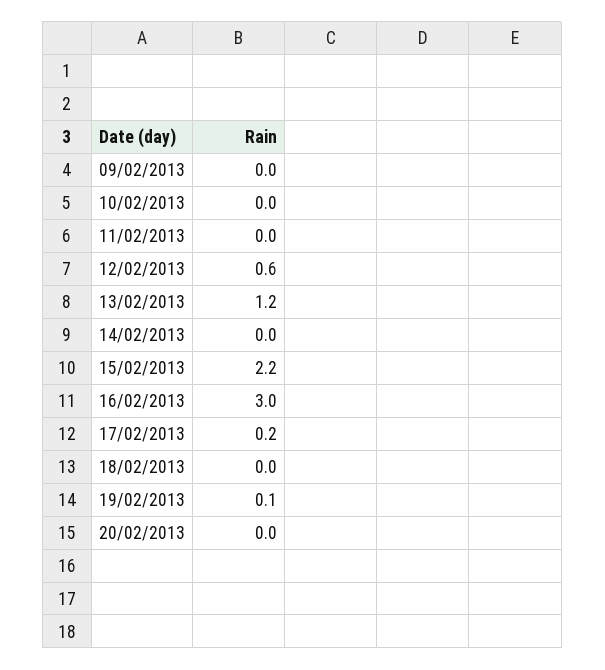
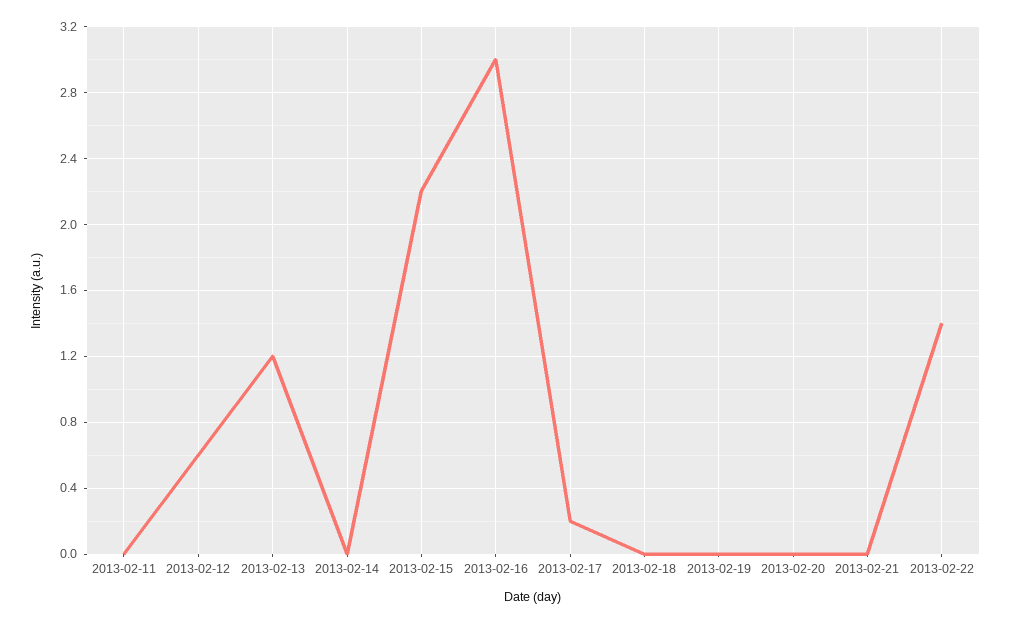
09/02/2013: 0 -> none
10/02/2013: 0 -> none
19/02/2013: 0.1 -> 0
2013-02-21: none -> 0
2013-02-22: none -> 1.4

